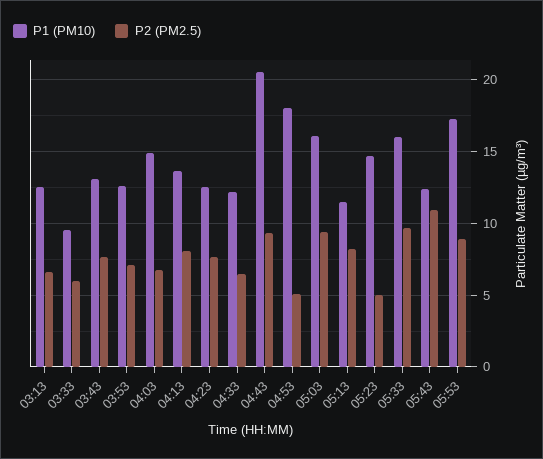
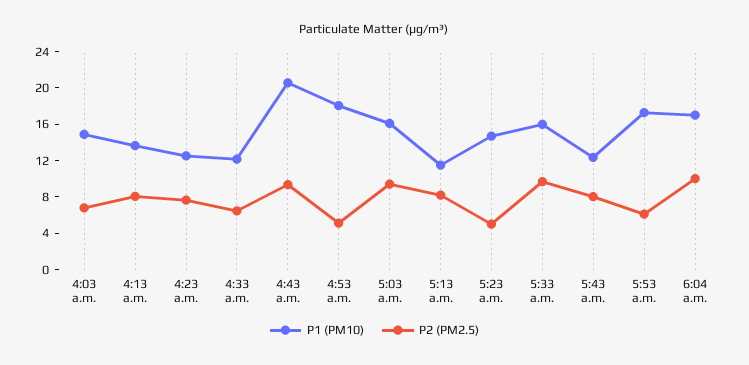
P1 (PM10), 03:13: 12.5 -> none
P2 (PM2.5), 03:13: 6.5 -> none
P1 (PM10), 03:33: 9.5 -> none
P2 (PM2.5), 03:33: 6 -> none
P1 (PM10), 03:43: 13 -> none
P2 (PM2.5), 03:43: 7.5 -> none
P1 (PM10), 03:53: 12.5 -> none
P2 (PM2.5), 03:53: 7 -> none
P2 (PM2.5), 05:43: 11 -> 8
P2 (PM2.5), 05:53: 9 -> 6
P1 (PM10), 6:04 a.m.: none -> 17
P2 (PM2.5), 6:04 a.m.: none -> 10

